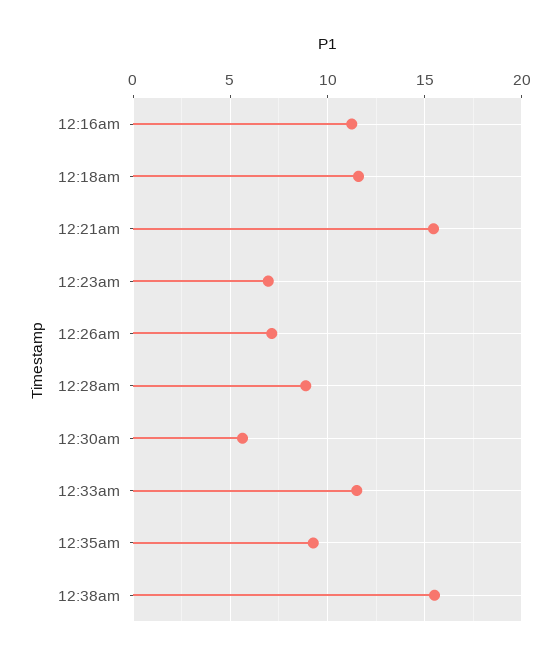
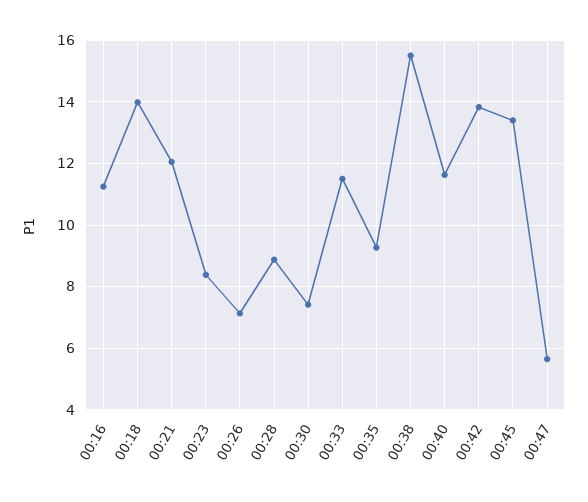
12:18am: 11.5 -> 14
12:21am: 15.5 -> 12
12:23am: 7 -> 8.4
12:30am: 5.5 -> 7.4
00:40: none -> 11.6
00:42: none -> 13.8
00:45: none -> 13.4
00:47: none -> 5.6

